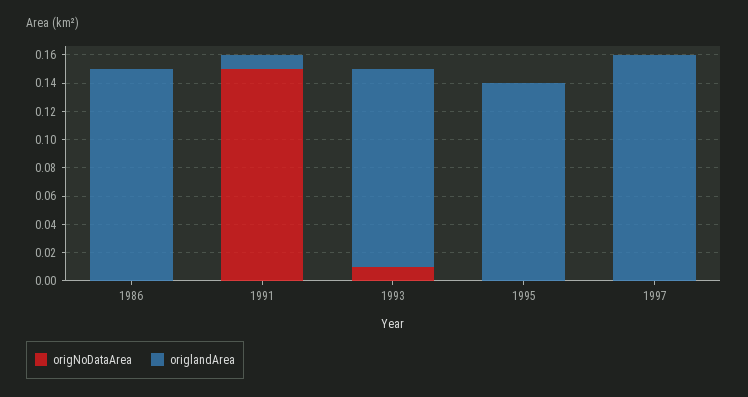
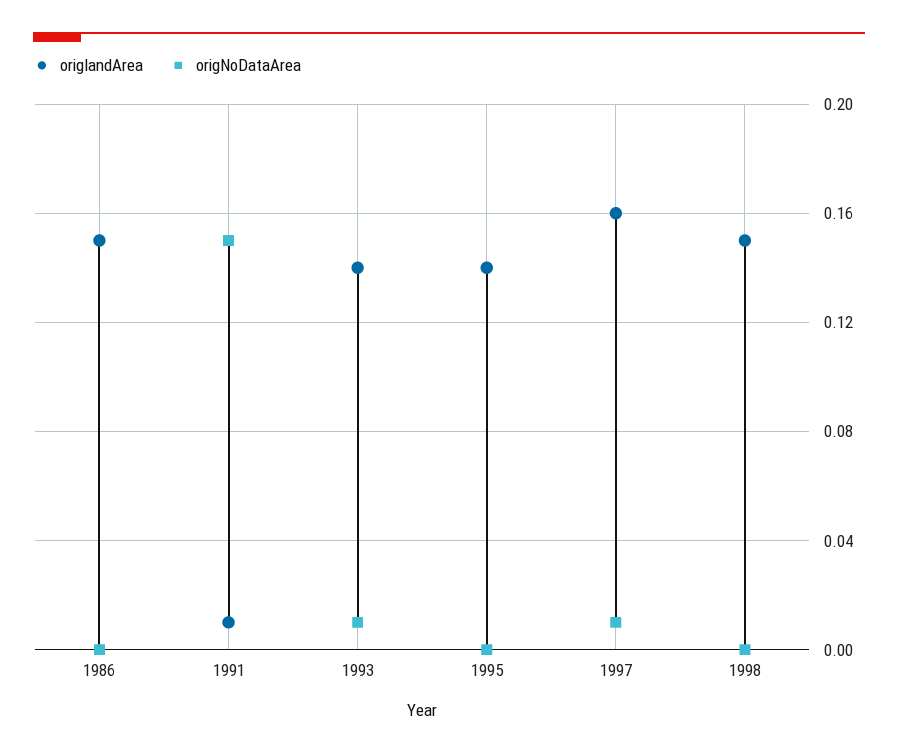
origNoDataArea, 1997: 0 -> 0.01
origlandArea, 1998: none -> 0.15
origNoDataArea, 1998: none -> 0

